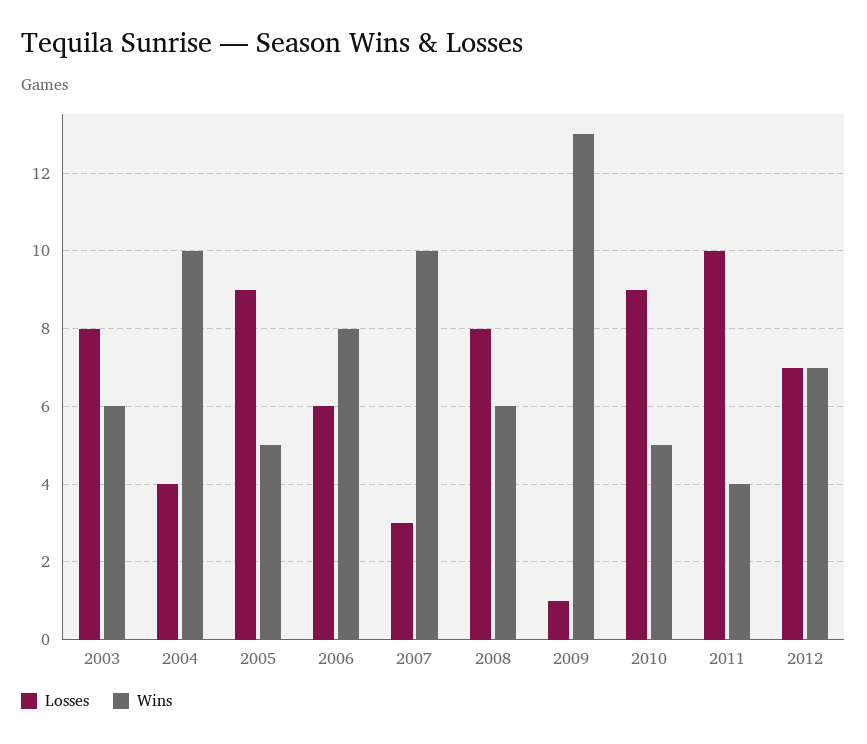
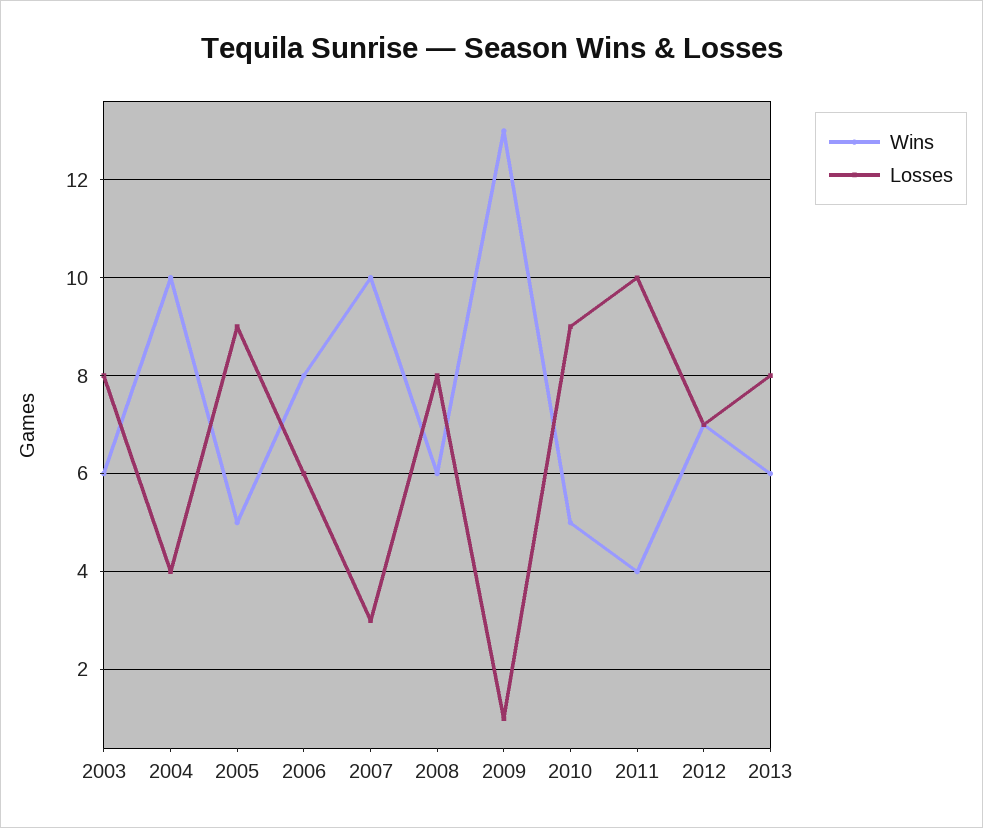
Wins, 2013: none -> 6
Losses, 2013: none -> 8

